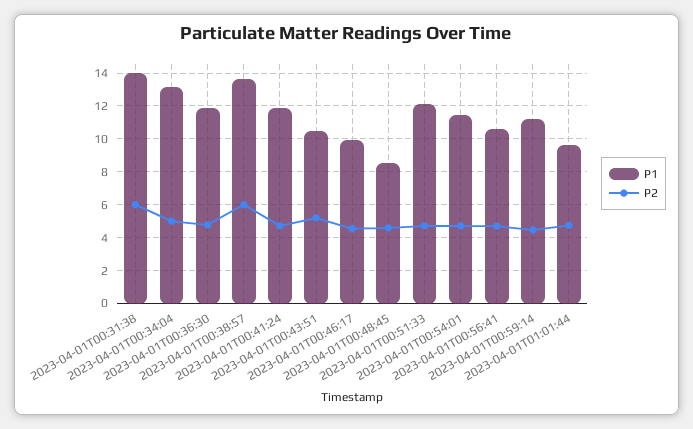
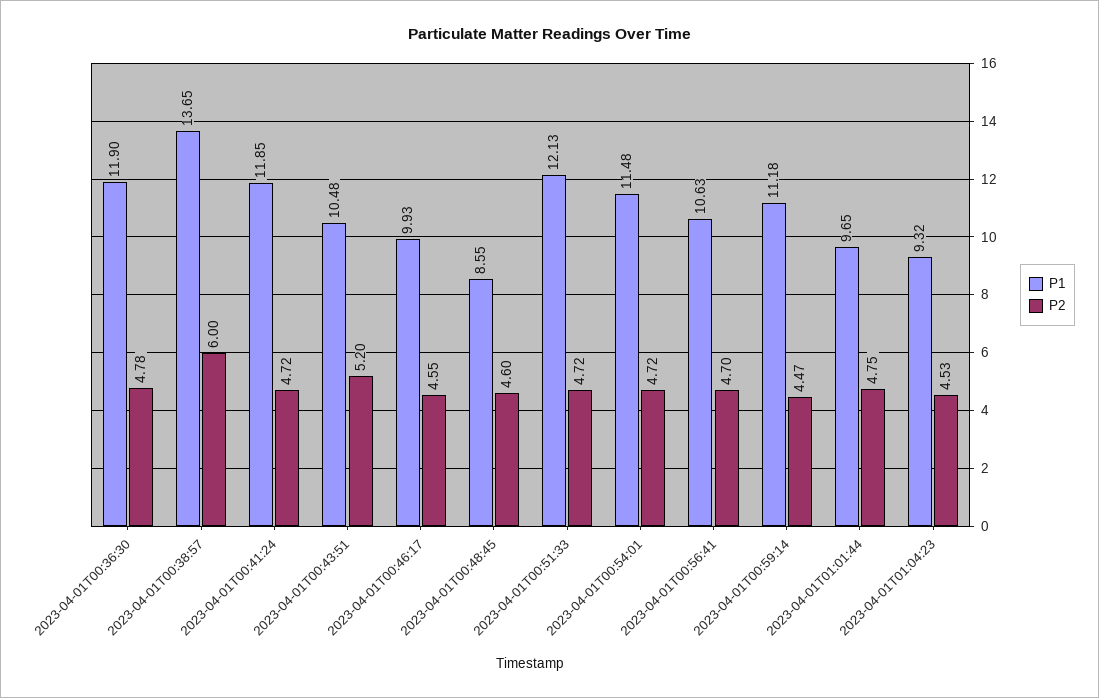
P1, 2023-04-01T00:31:38: 14 -> none
P2, 2023-04-01T00:31:38: 6 -> none
P1, 2023-04-01T00:34:04: 13 -> none
P2, 2023-04-01T00:34:04: 5 -> none
P1, 2023-04-01T01:04:23: none -> 9.32
P2, 2023-04-01T01:04:23: none -> 4.53

